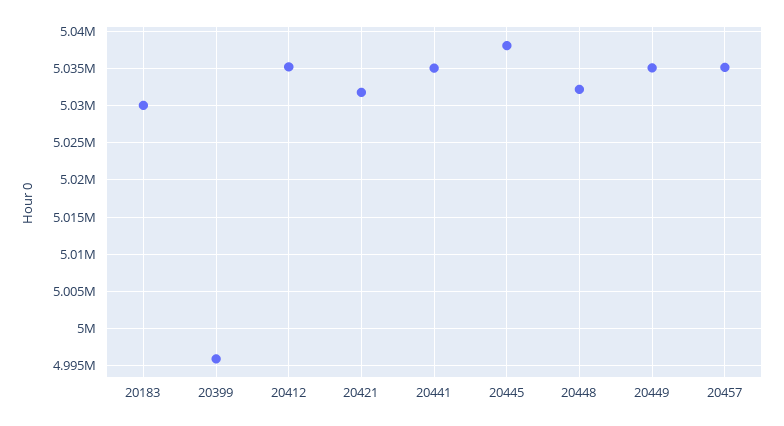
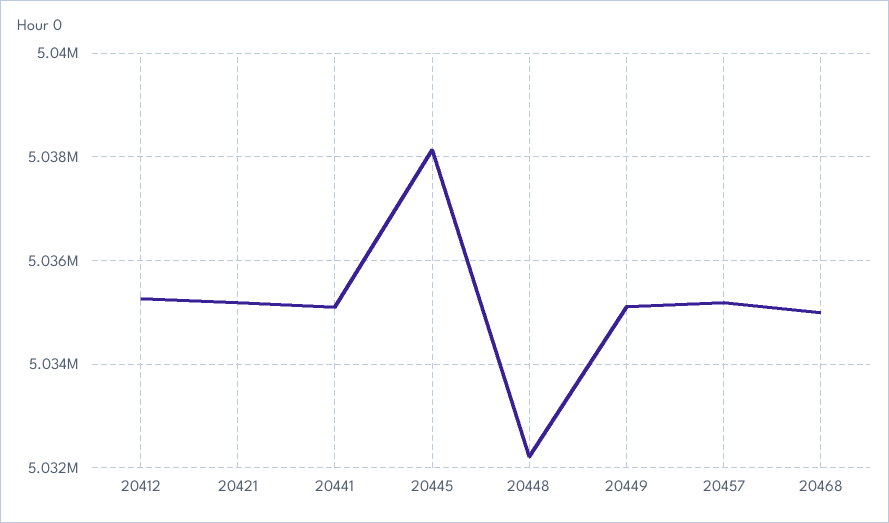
20183: 5030000 -> none
20399: 4996000 -> none
20421: 5032000 -> 5035200
20468: none -> 5035000

